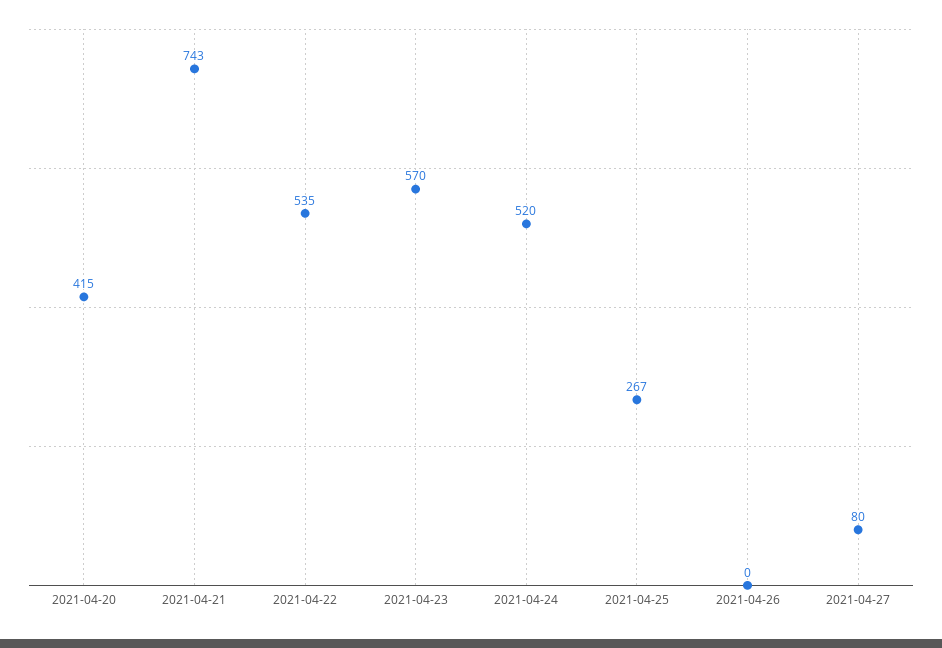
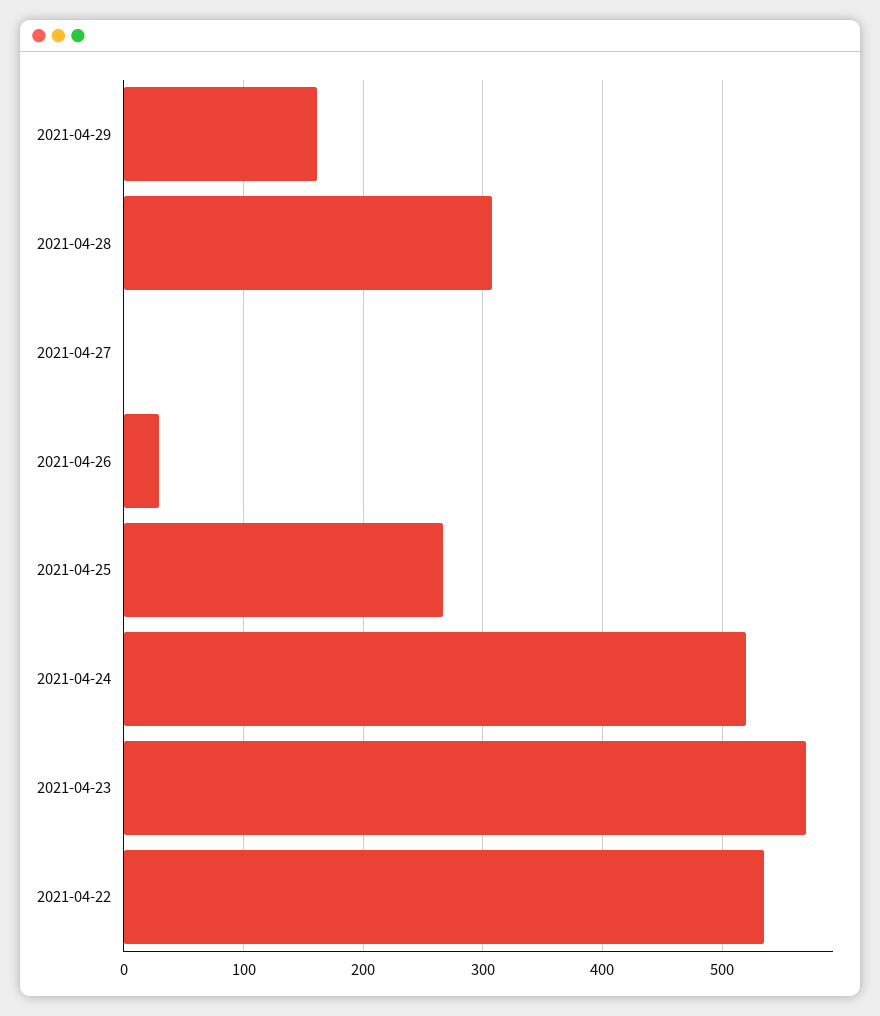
2021-04-20: 415 -> none
2021-04-21: 743 -> none
2021-04-26: 0 -> 30
2021-04-27: 80 -> 0
2021-04-29: none -> 160
2021-04-28: none -> 310

